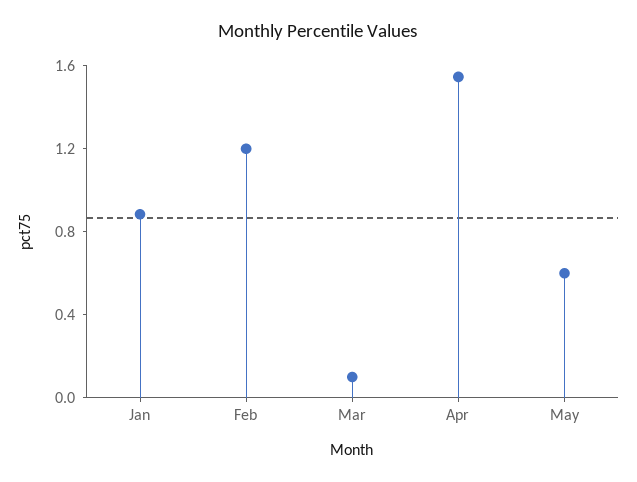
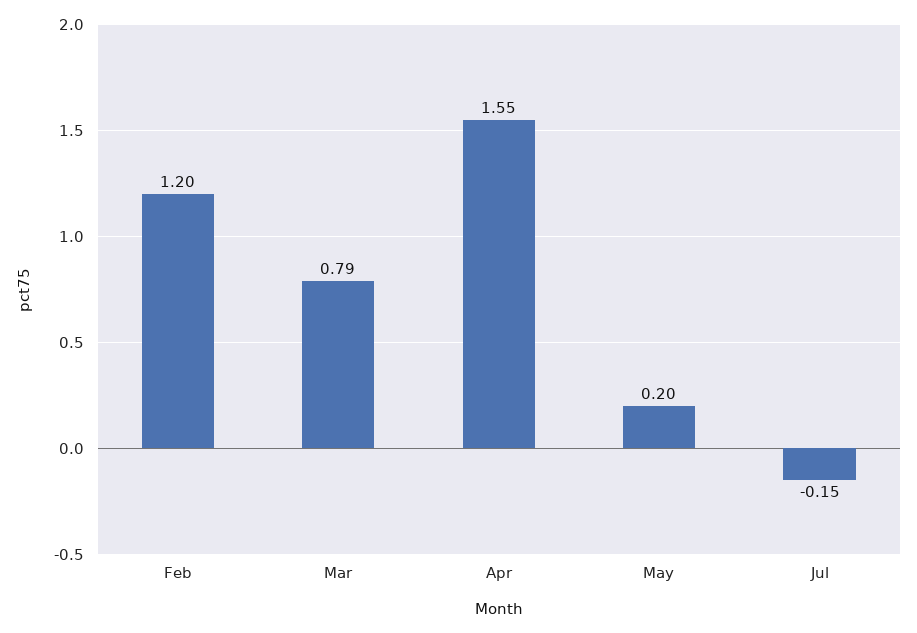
Jan: 0.9 -> none
Mar: 0.1 -> 0.79
May: 0.6 -> 0.2
Jul: none -> -0.15

